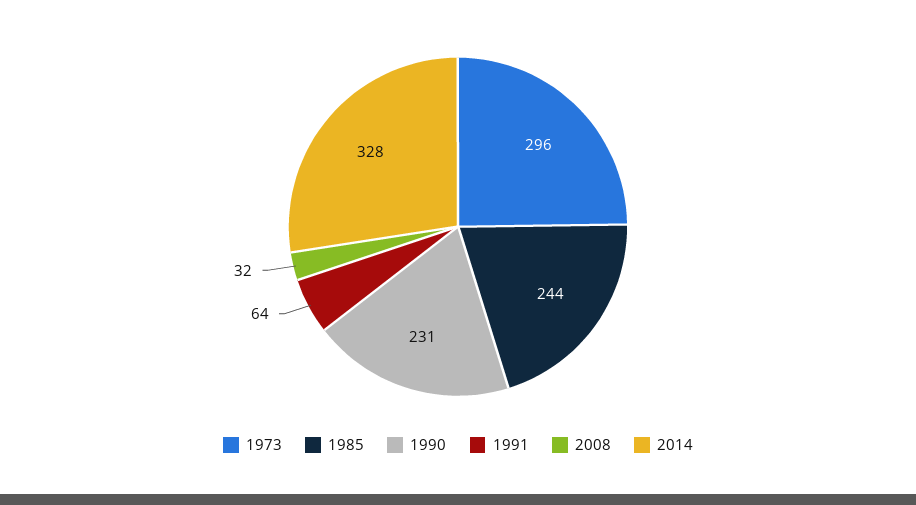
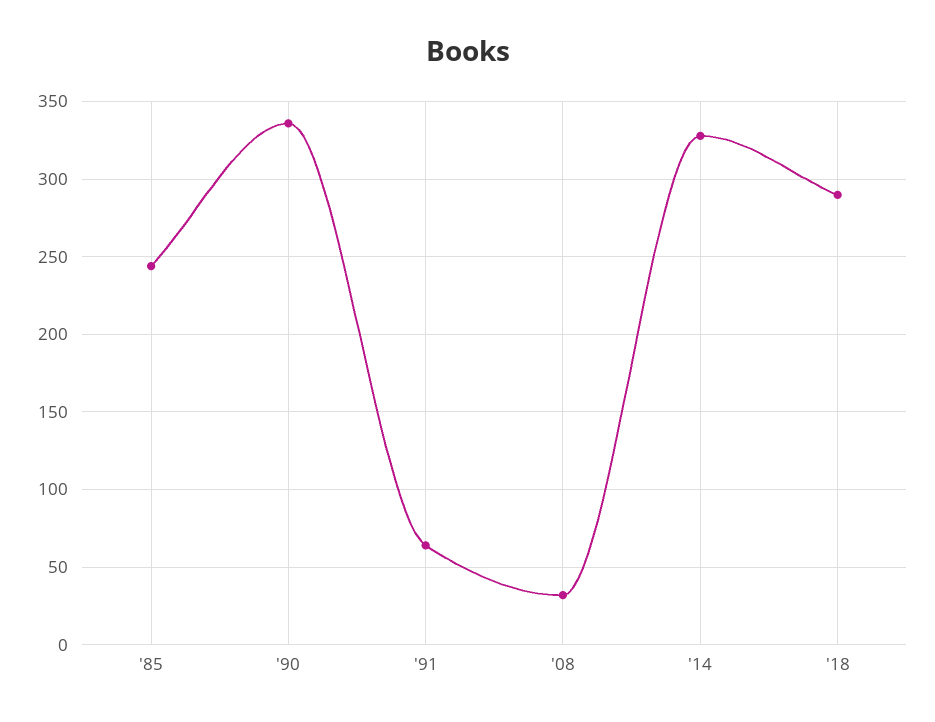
1973: 296 -> none
1990: 231 -> 335
'18: none -> 290

